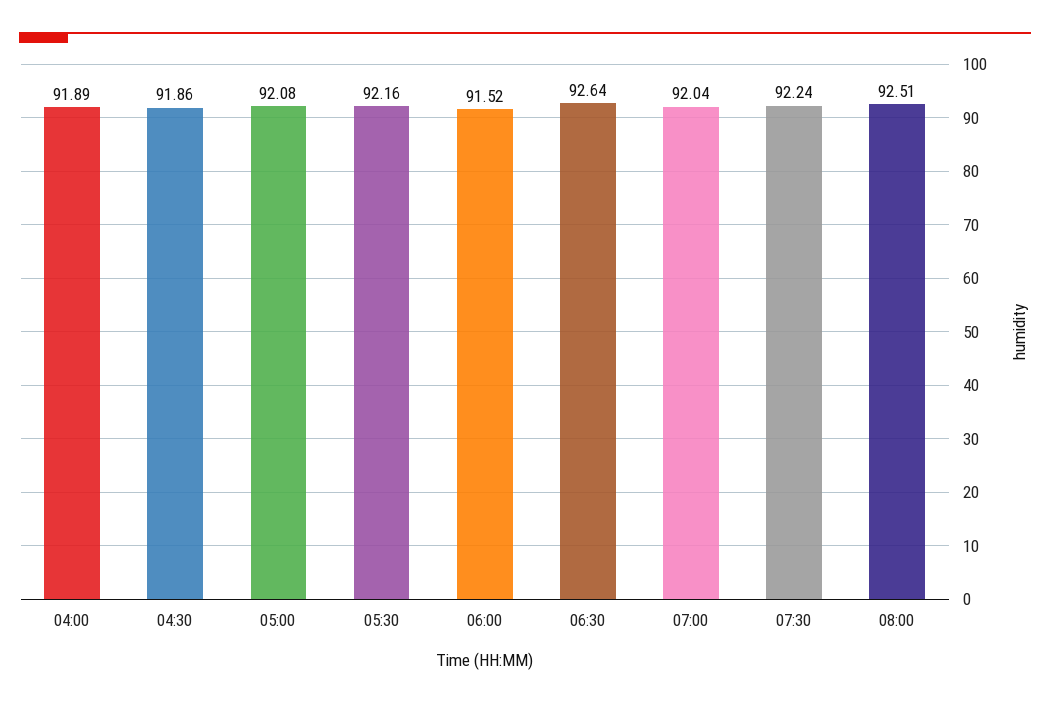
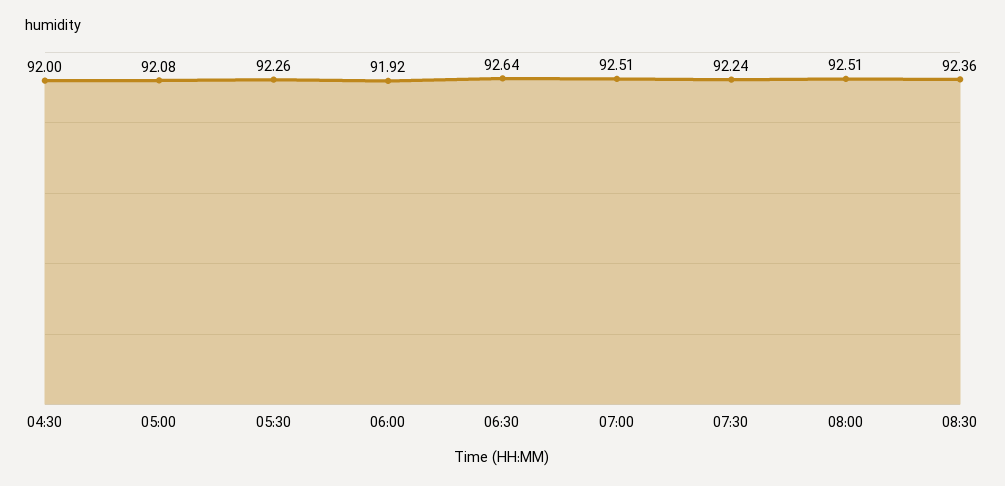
04:00: 91.89 -> none
04:30: 91.86 -> 92
05:30: 92.16 -> 92.26
06:00: 91.52 -> 91.92
07:00: 92.04 -> 92.51
08:30: none -> 92.36

